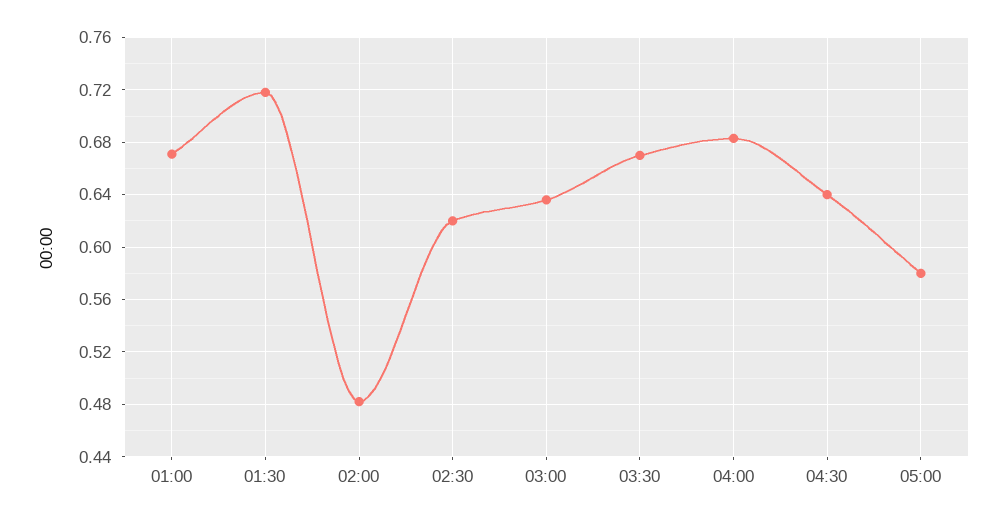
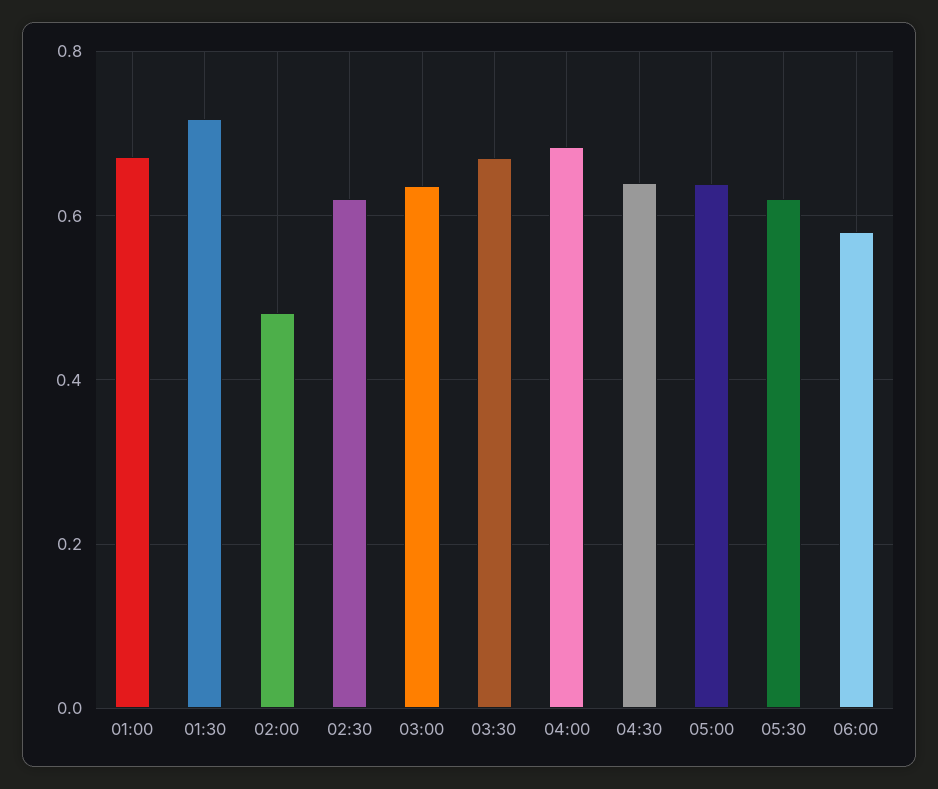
05:00: 0.58 -> 0.64
05:30: none -> 0.62
06:00: none -> 0.58

